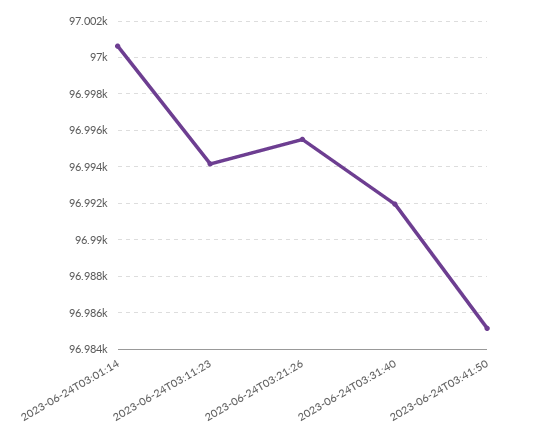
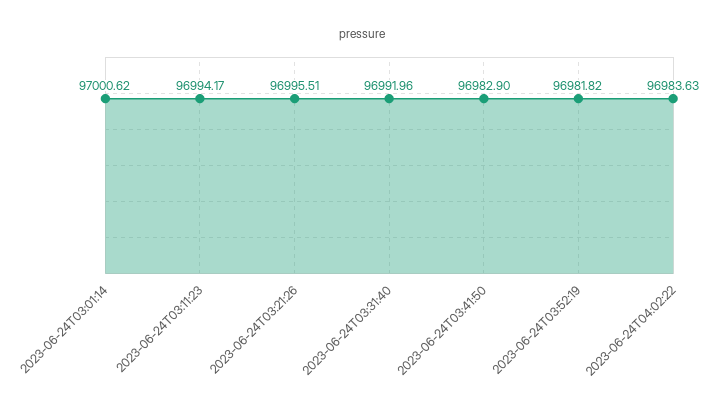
2023-06-24T03:41:50: 96985 -> 96982.9
2023-06-24T03:52:19: none -> 96981.82
2023-06-24T04:02:22: none -> 96983.63

